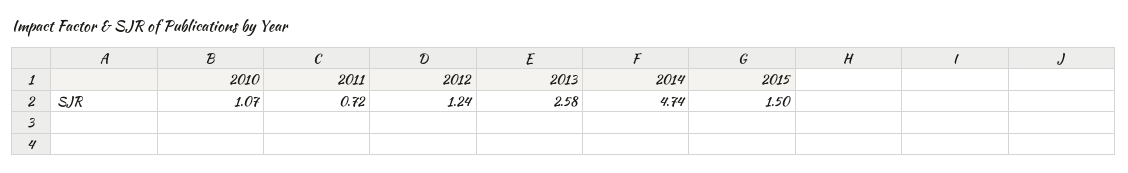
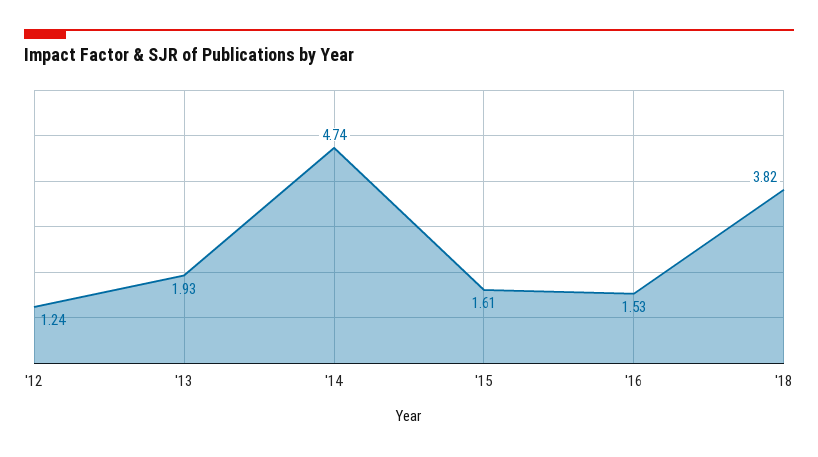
2010: 1.07 -> none
2011: 0.72 -> none
2013: 2.58 -> 1.93
2015: 1.5 -> 1.61
'16: none -> 1.53
'18: none -> 3.82

